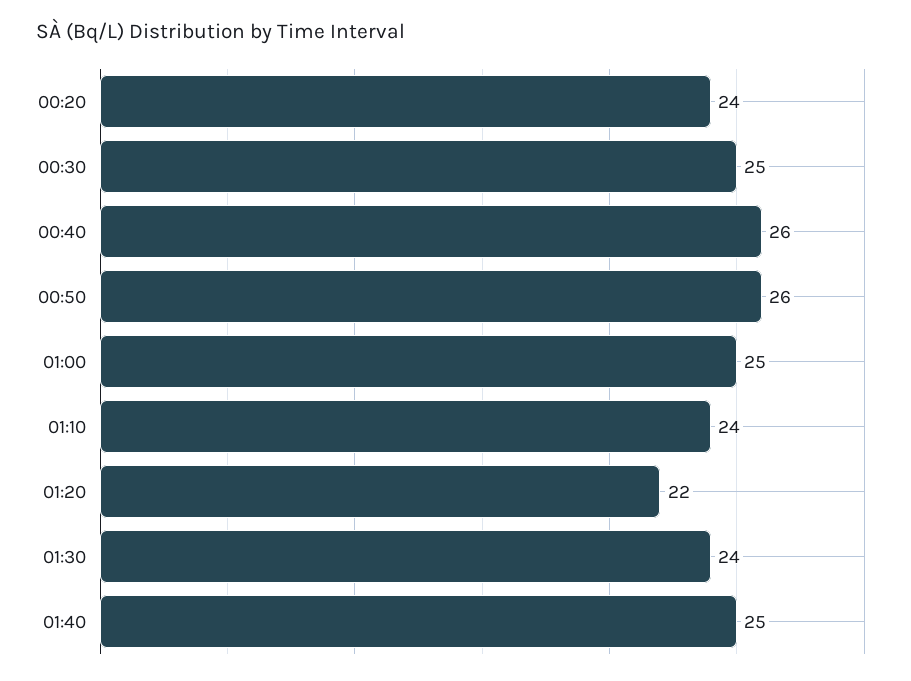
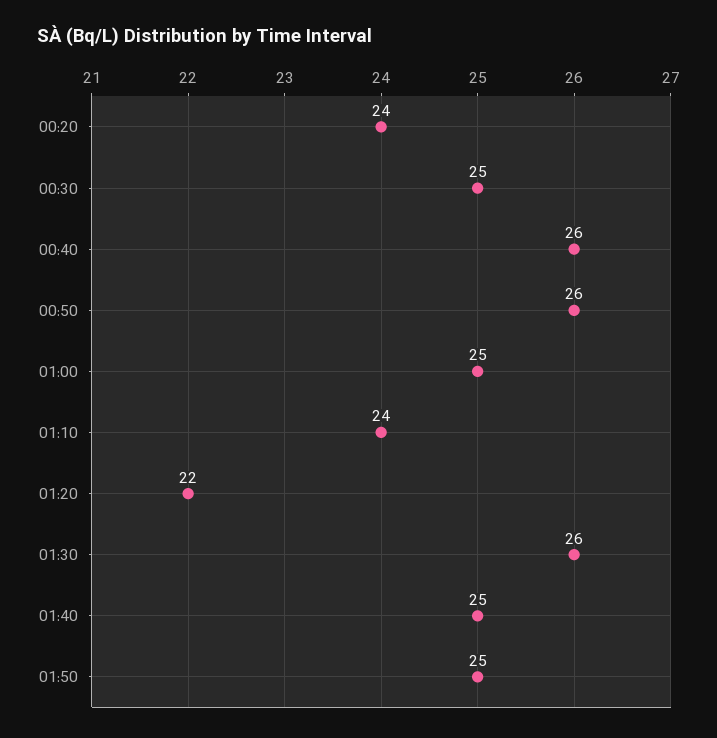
01:30: 24 -> 26
01:50: none -> 25

